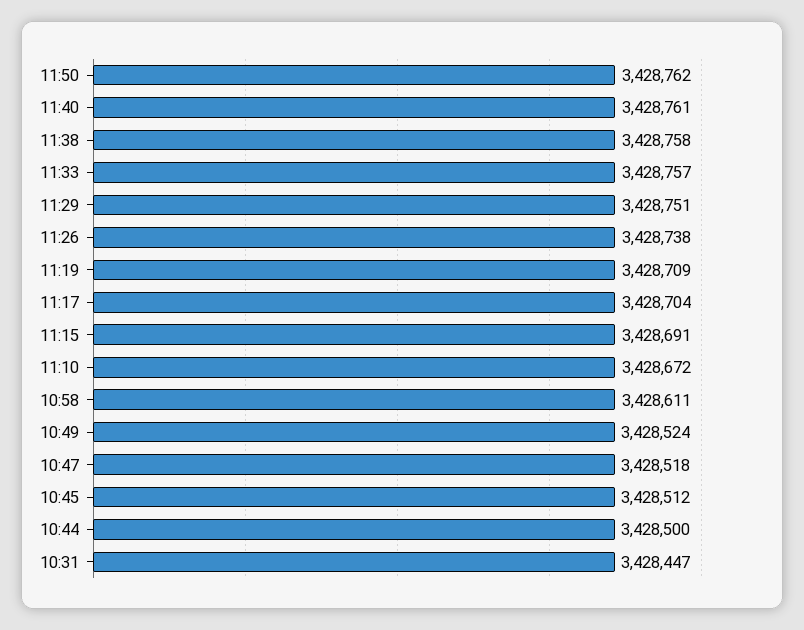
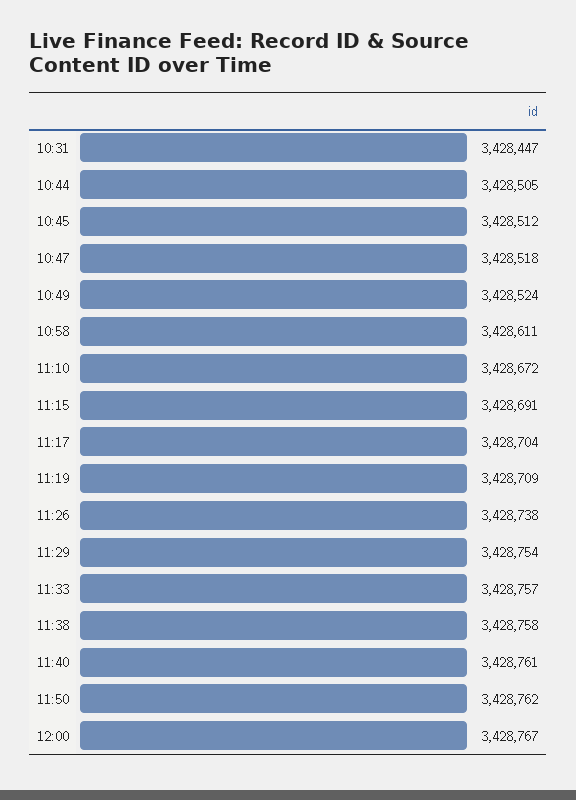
11:29: 3428751 -> 3428754
10:44: 3428500 -> 3428505
12:00: none -> 3428767

